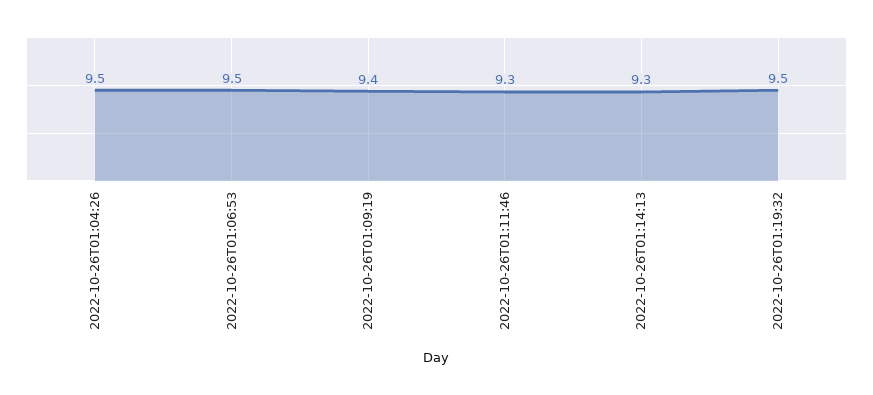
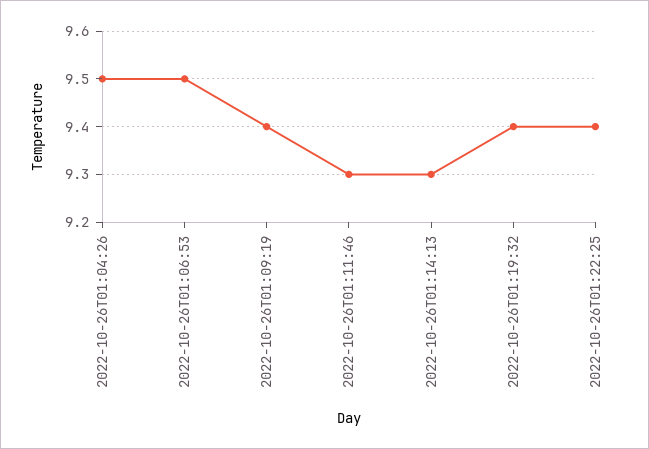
2022-10-26T01:19:32: 9.5 -> 9.4
2022-10-26T01:22:25: none -> 9.4

